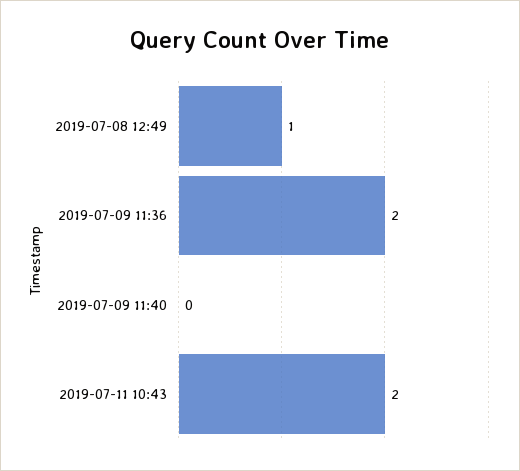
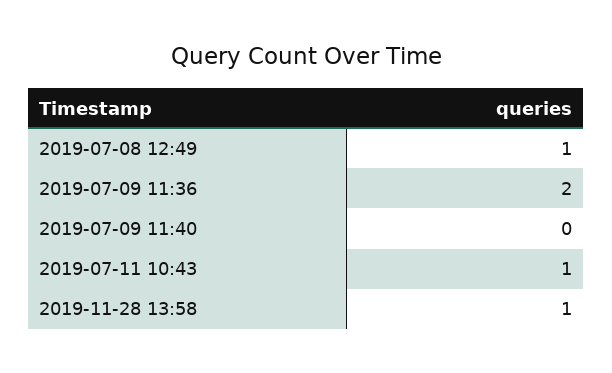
2019-07-11 10:43: 2 -> 1
2019-11-28 13:58: none -> 1

